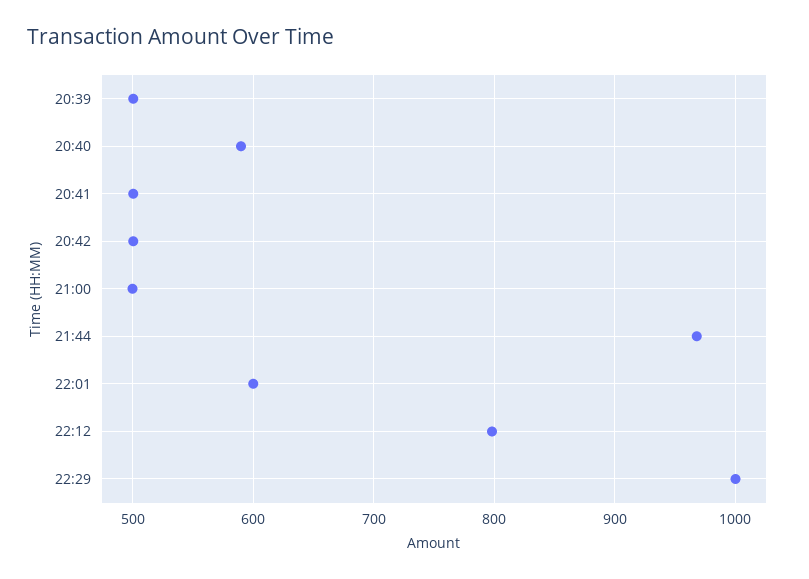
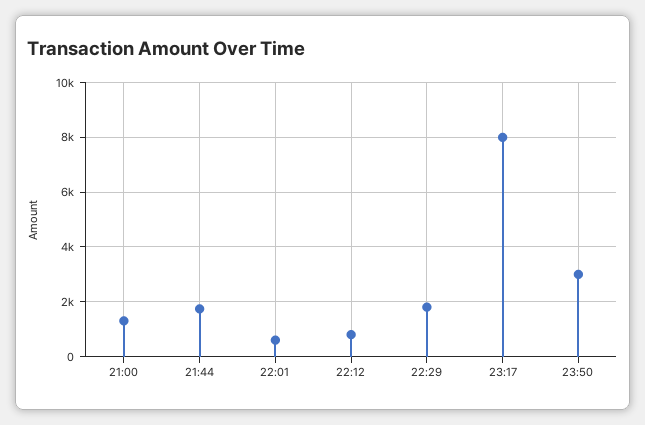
20:39: 500 -> none
20:40: 590 -> none
20:41: 500 -> none
20:42: 500 -> none
21:00: 500 -> 1250
21:44: 970 -> 1750
22:29: 1000 -> 1750
23:17: none -> 8000
23:50: none -> 3000

